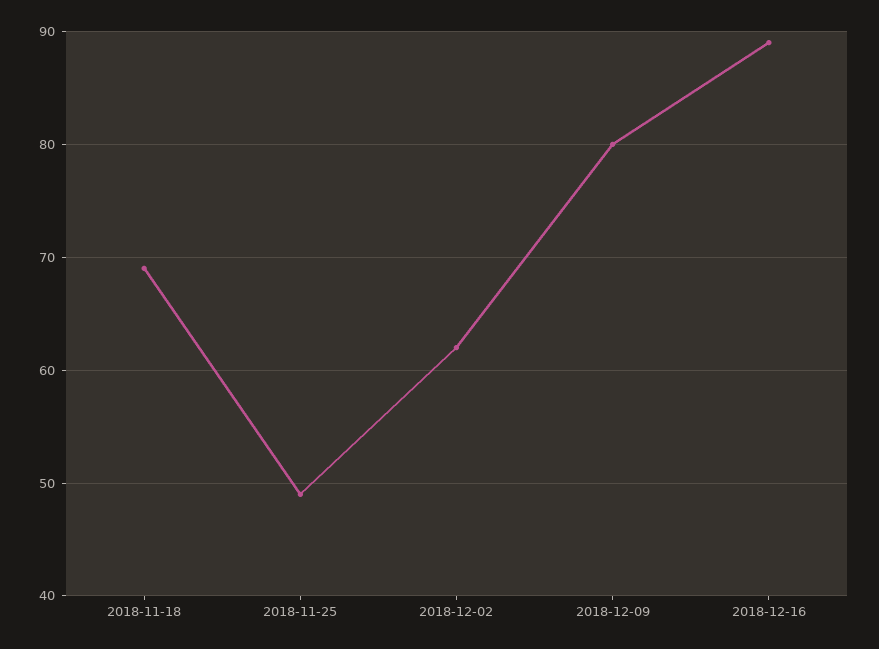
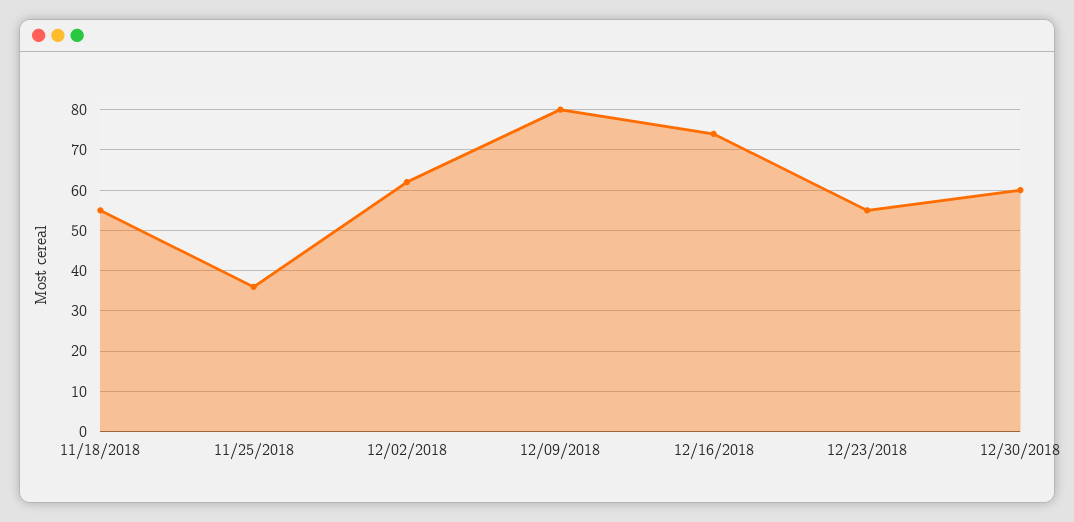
2018-11-18: 69 -> 55
2018-11-25: 49 -> 35
2018-12-16: 89 -> 75
12/23/2018: none -> 55
12/30/2018: none -> 60

